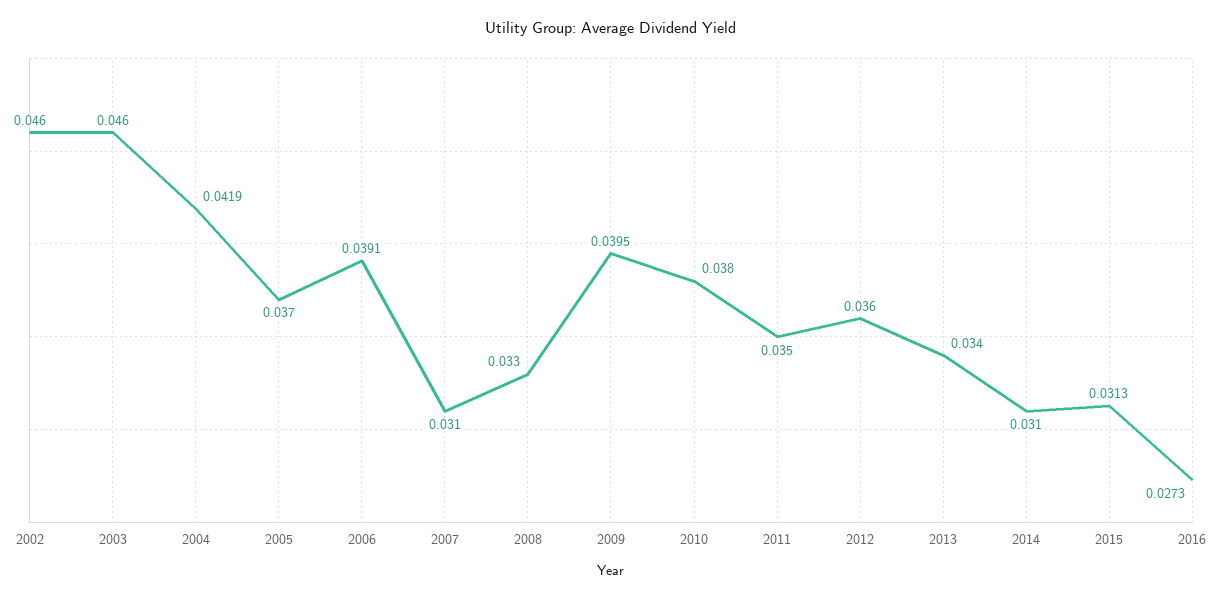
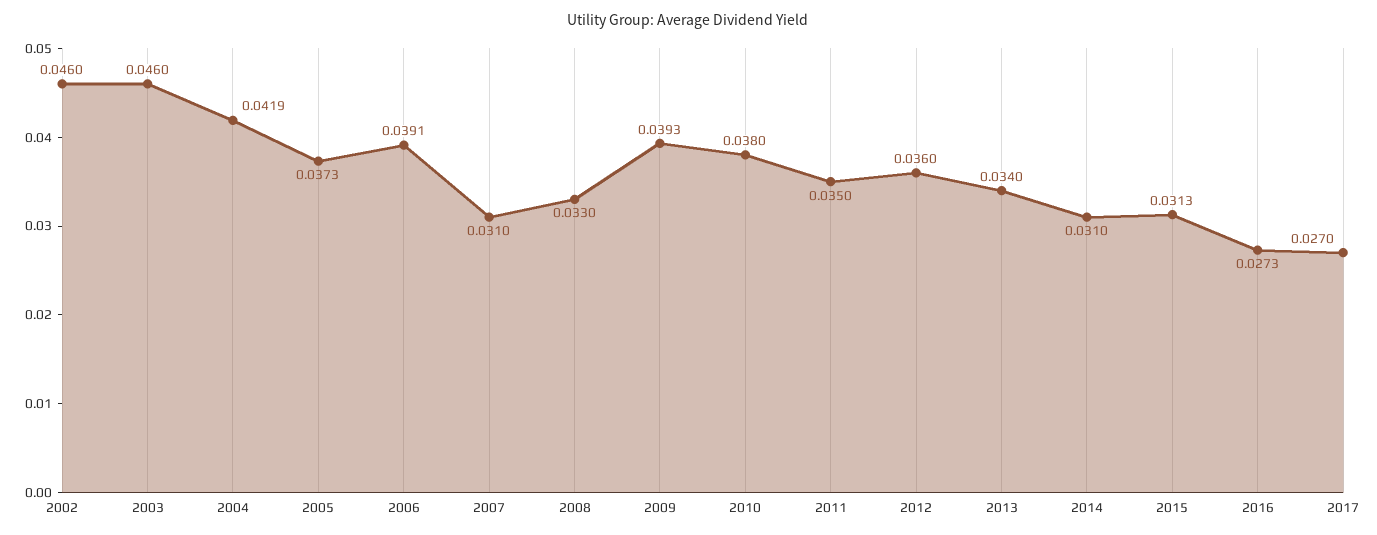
2005: 0.037 -> 0.0373
2009: 0.0395 -> 0.0393
2017: none -> 0.027

